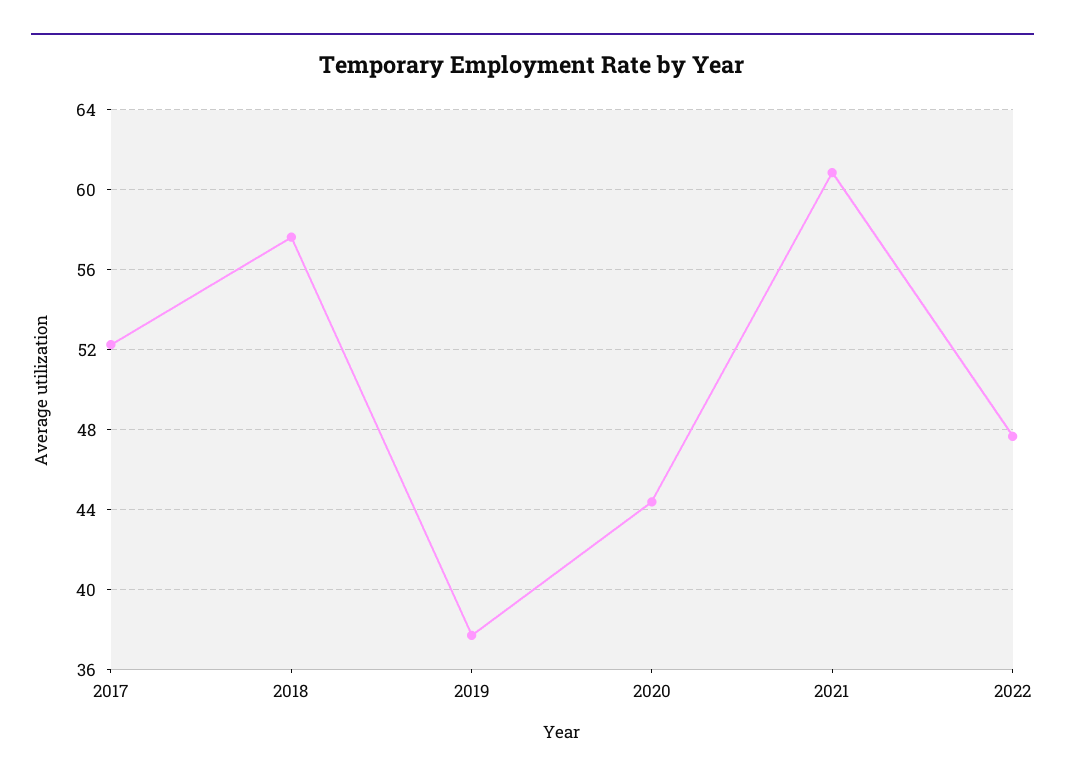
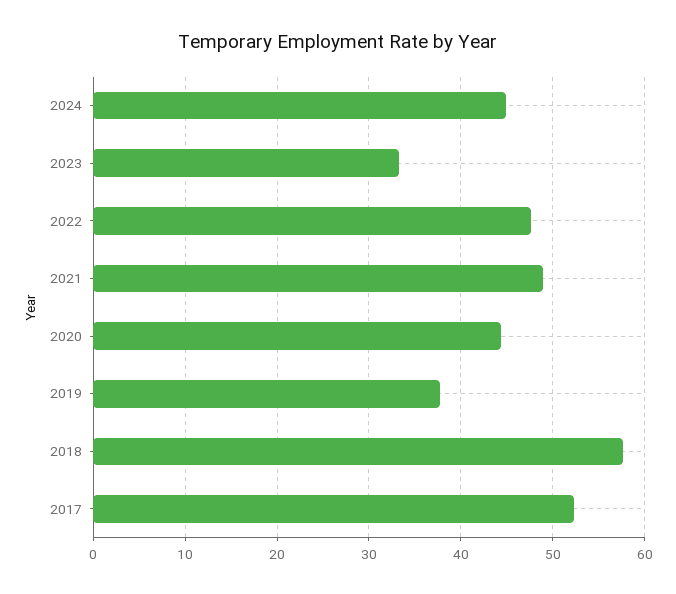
2021: 61 -> 49
2024: none -> 45
2023: none -> 33

